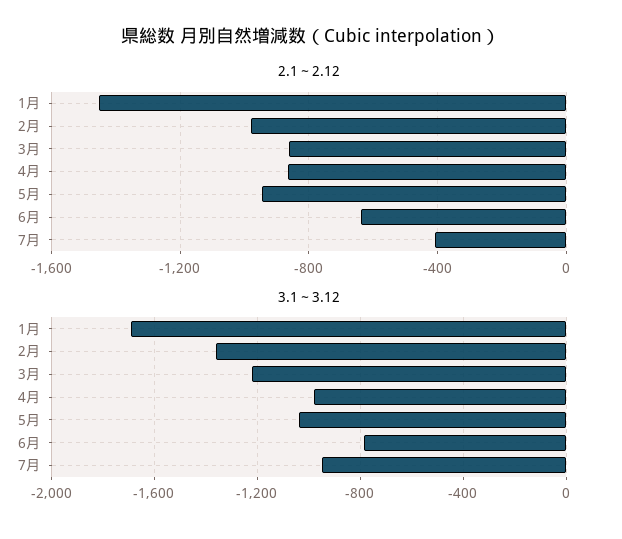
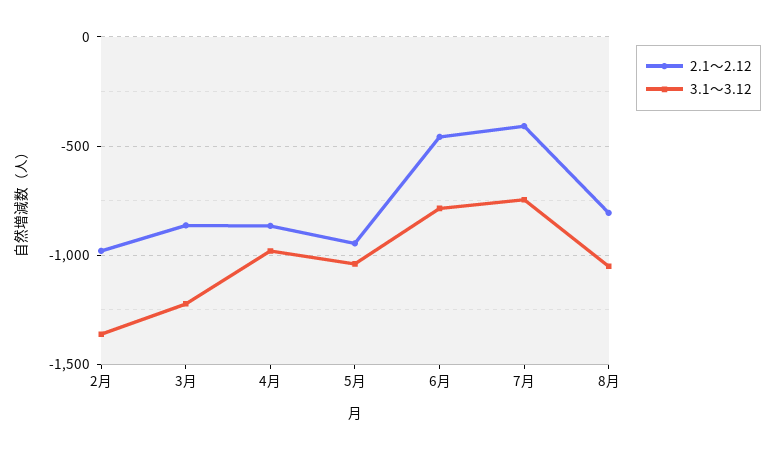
2.1～2.12, 1月: -1450 -> none
2.1～2.12, 6月: -650 -> -450
3.1～3.12, 1月: -1700 -> none
3.1～3.12, 7月: -950 -> -750
2.1～2.12, 8月: none -> -800
3.1～3.12, 8月: none -> -1050

